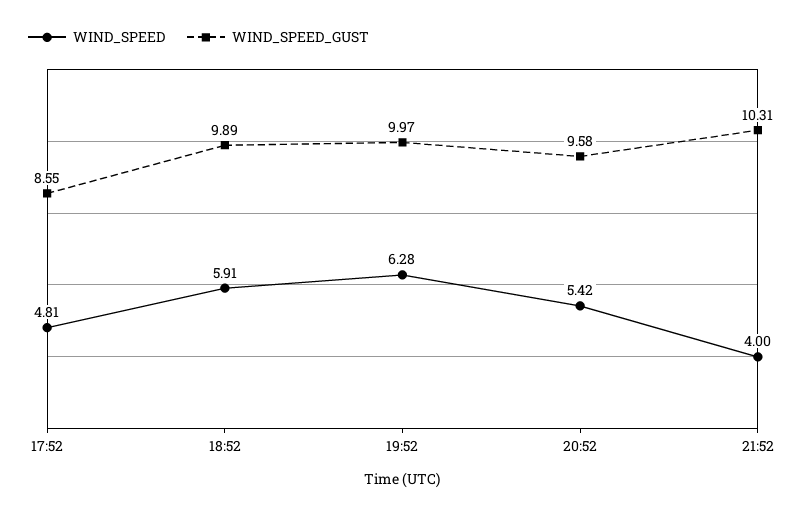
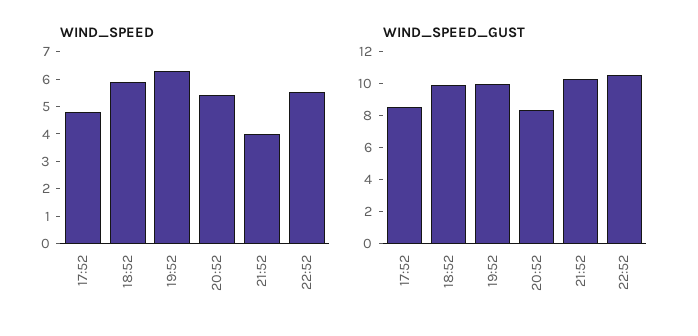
WIND_SPEED_GUST, 20:52: 9.58 -> 8.5
WIND_SPEED, 22:52: none -> 5.5
WIND_SPEED_GUST, 22:52: none -> 10.5

